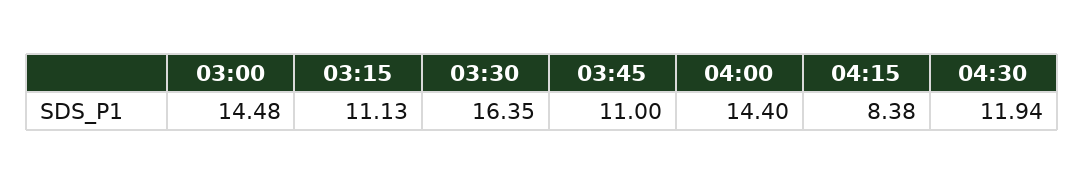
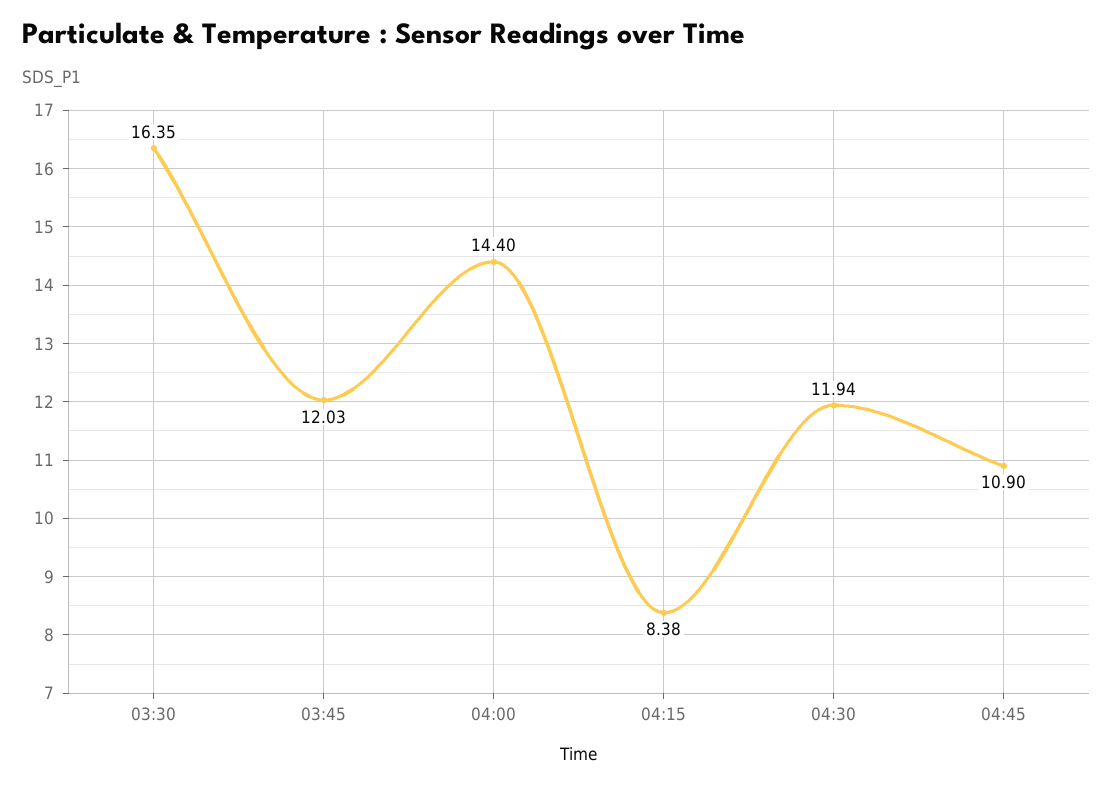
03:00: 14.48 -> none
03:15: 11.13 -> none
03:45: 11 -> 12.03
04:45: none -> 10.9

